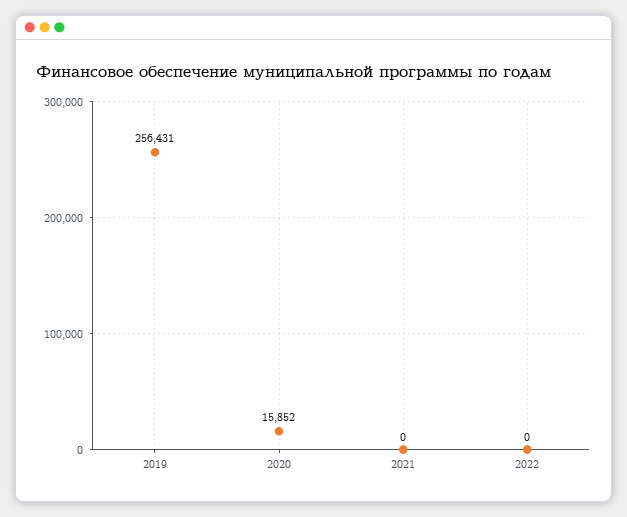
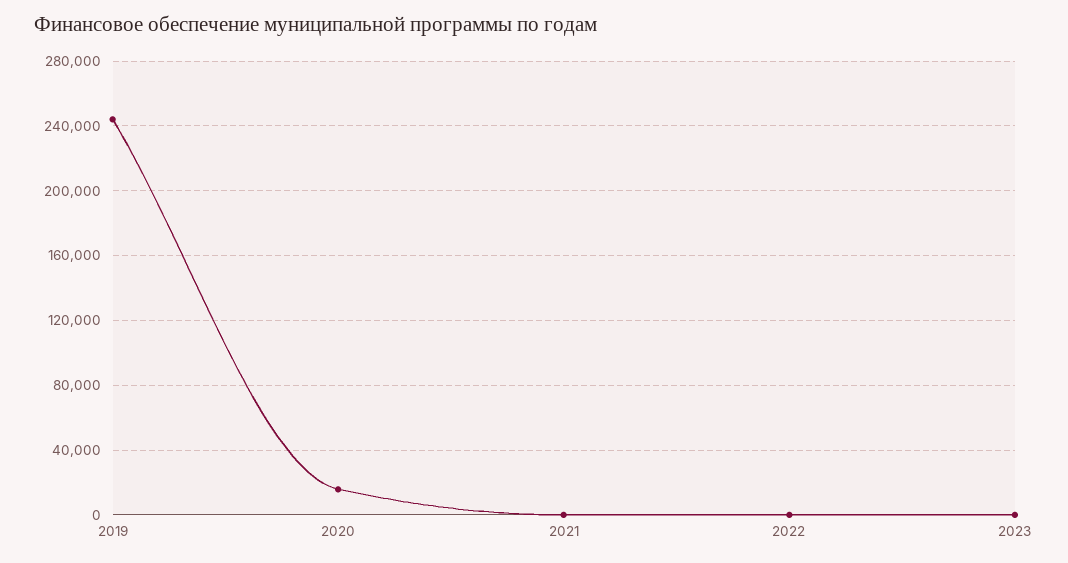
2019: 256431 -> 245000
2023: none -> 0

